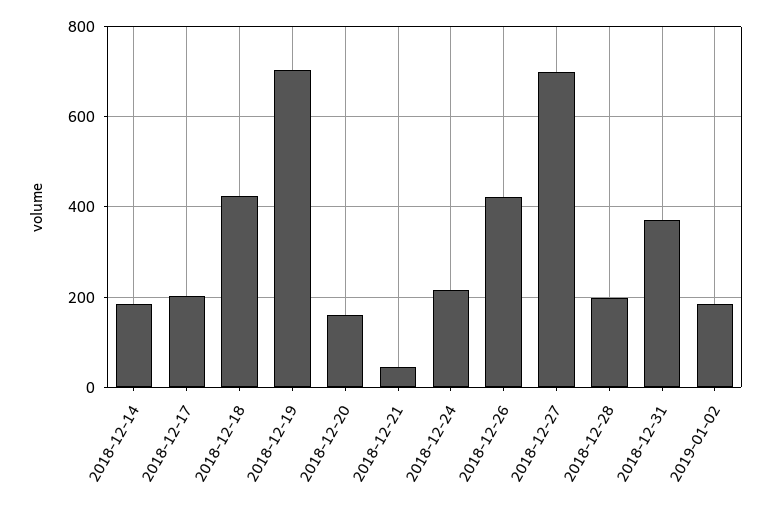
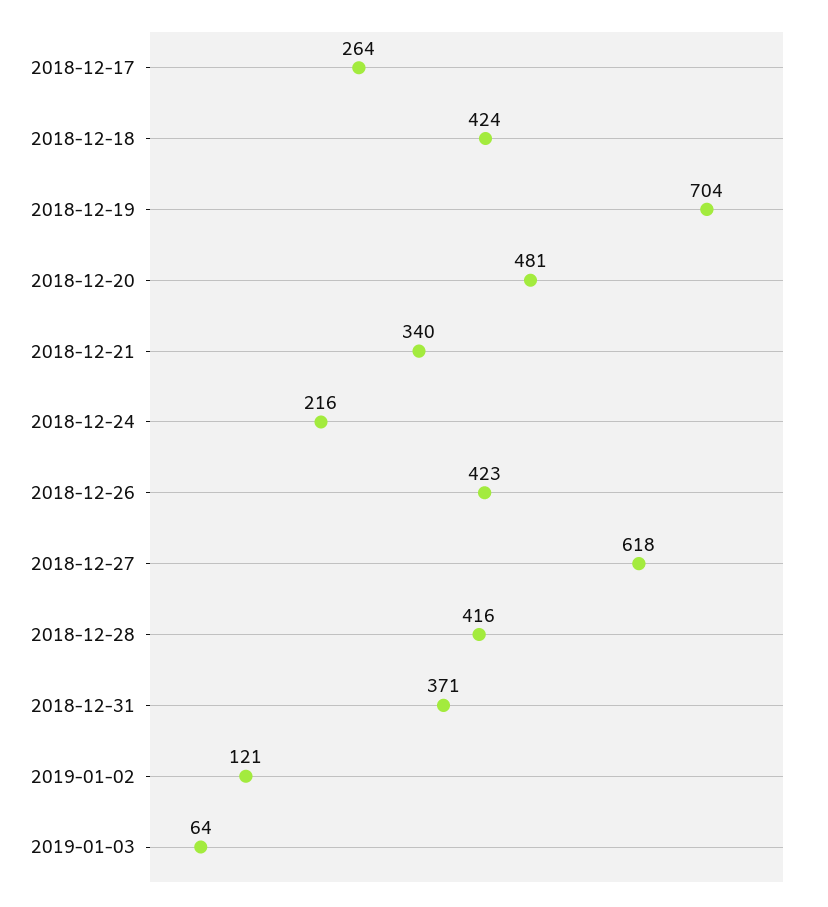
2018-12-14: 180 -> none
2018-12-17: 200 -> 264
2018-12-20: 160 -> 481
2018-12-21: 40 -> 340
2018-12-27: 700 -> 618
2018-12-28: 200 -> 416
2019-01-02: 180 -> 121
2019-01-03: none -> 64

